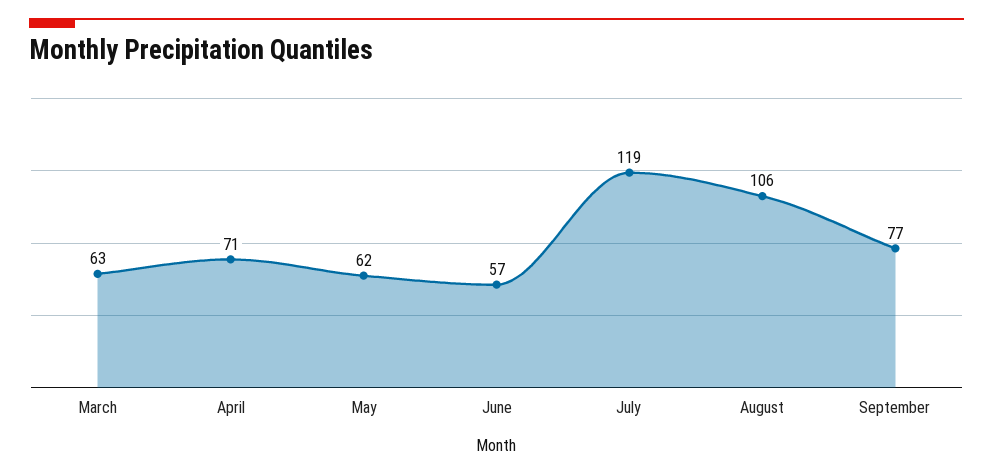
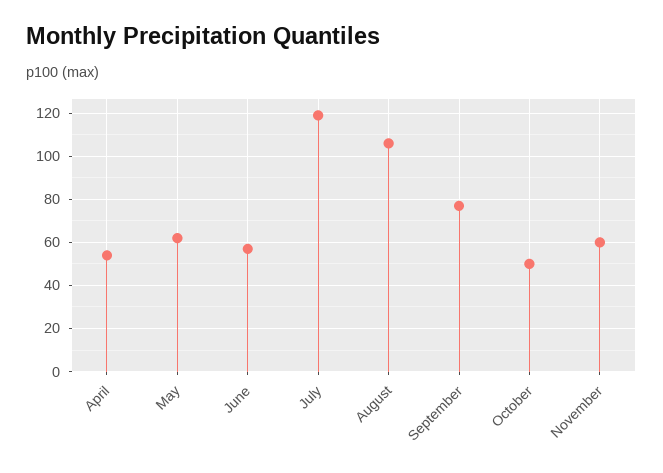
March: 63 -> none
April: 71 -> 55
October: none -> 50
November: none -> 60

